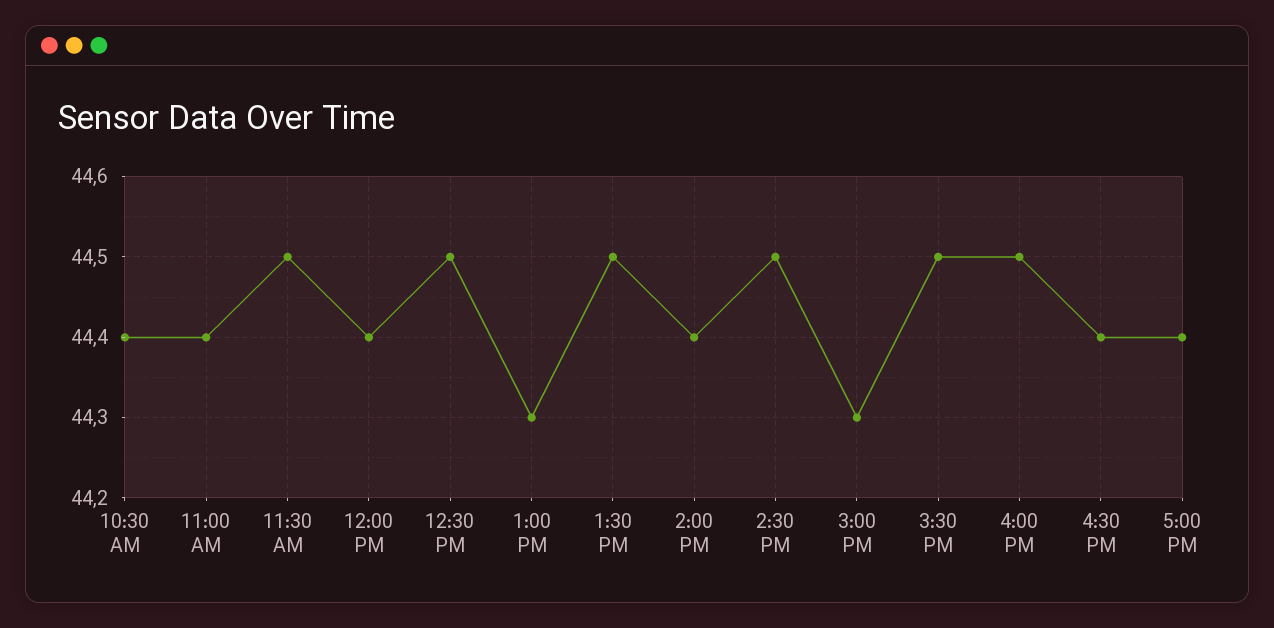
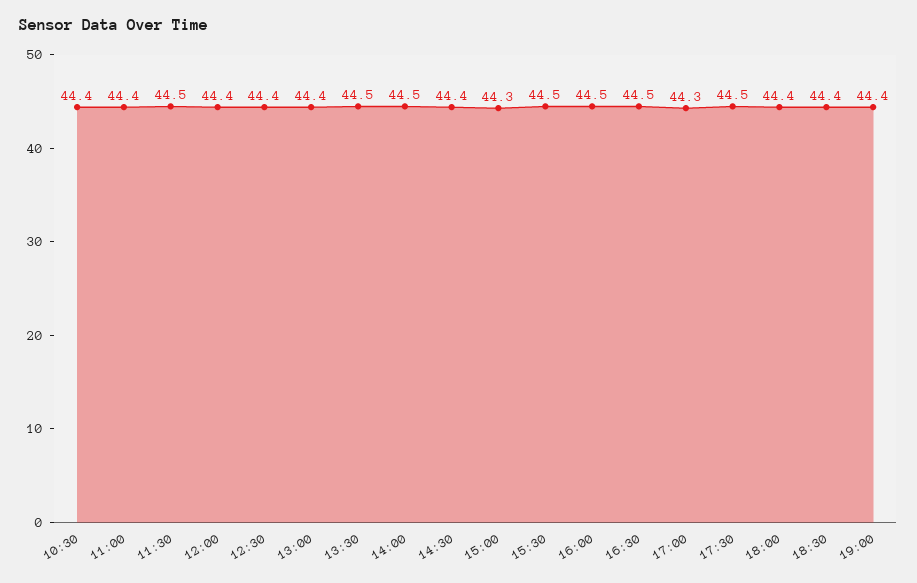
12:30 PM: 44.5 -> 44.4
1:00 PM: 44.3 -> 44.4
2:00 PM: 44.4 -> 44.5
2:30 PM: 44.5 -> 44.4
4:30 PM: 44.4 -> 44.5
5:00 PM: 44.4 -> 44.3
17:30: none -> 44.5
18:00: none -> 44.4
18:30: none -> 44.4
19:00: none -> 44.4

